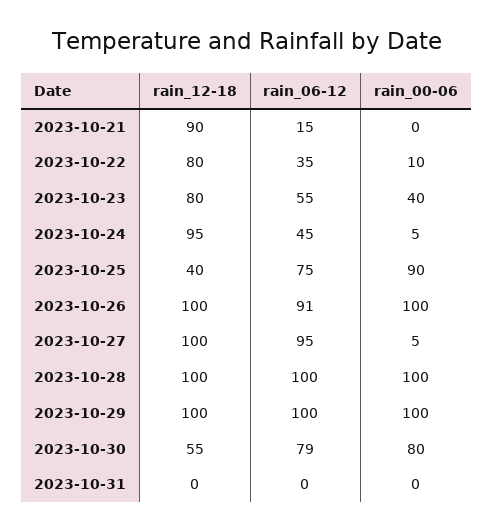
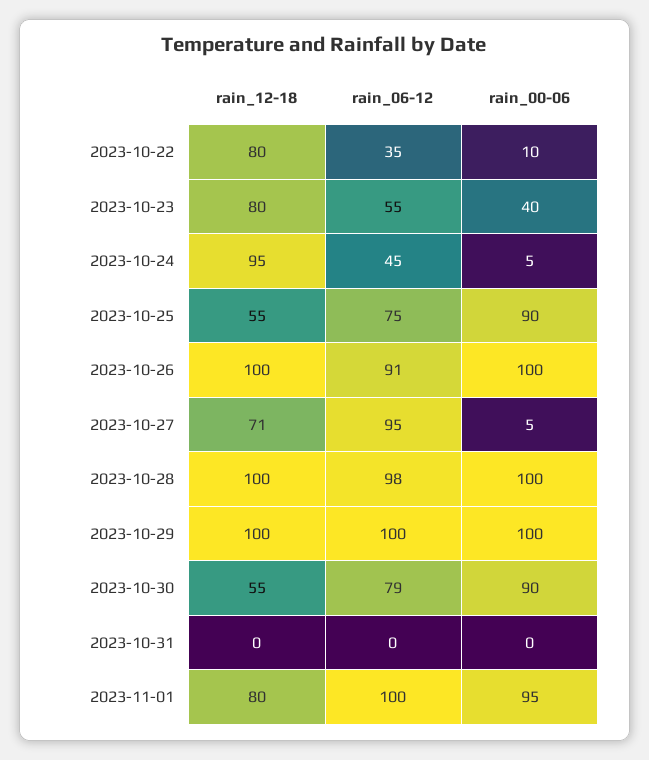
rain_12-18, 2023-10-21: 90 -> none
rain_06-12, 2023-10-21: 15 -> none
rain_00-06, 2023-10-21: 0 -> none
rain_12-18, 2023-10-25: 40 -> 55
rain_12-18, 2023-10-27: 100 -> 71
rain_06-12, 2023-10-28: 100 -> 98
rain_00-06, 2023-10-30: 80 -> 90
rain_12-18, 2023-11-01: none -> 80
rain_06-12, 2023-11-01: none -> 100
rain_00-06, 2023-11-01: none -> 95

